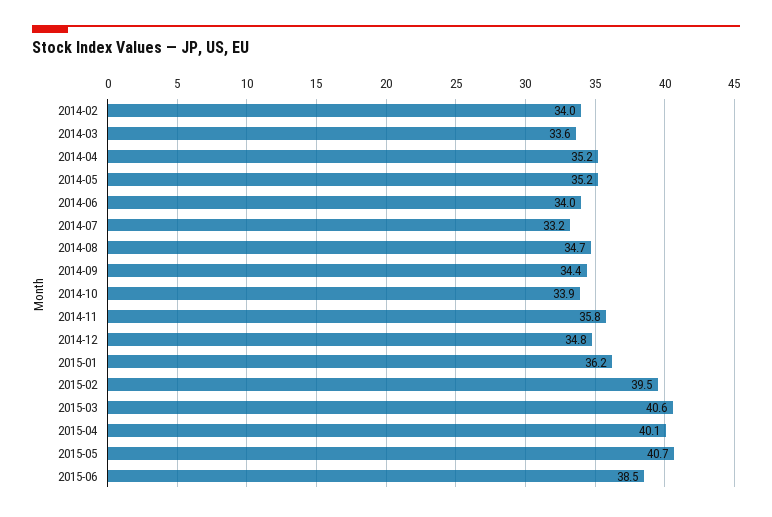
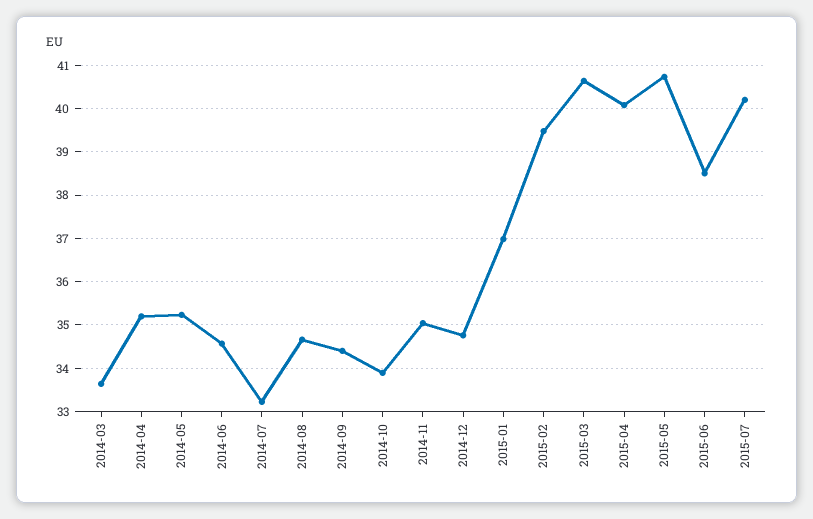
2014-02: 34 -> none
2014-06: 34 -> 34.6
2014-11: 35.8 -> 35
2015-01: 36.2 -> 37
2015-07: none -> 40.2

